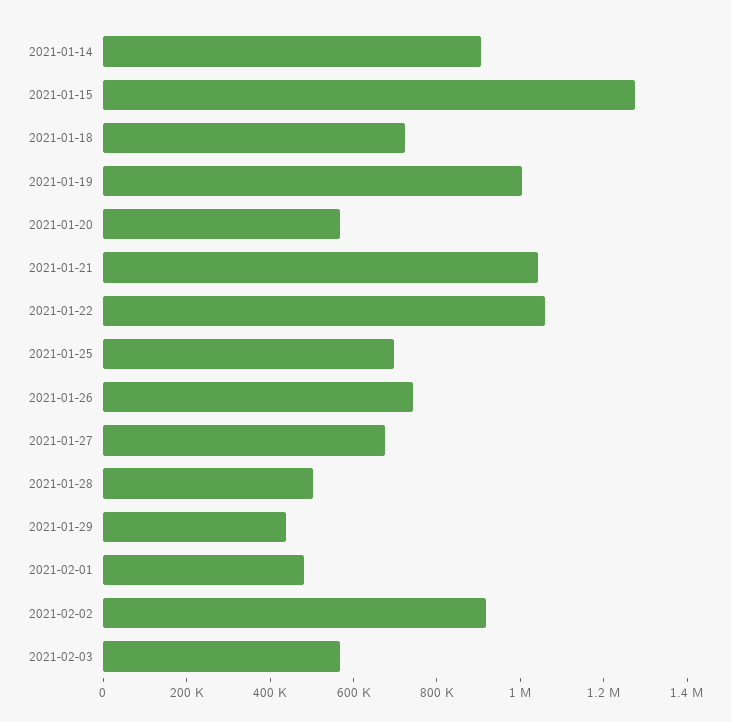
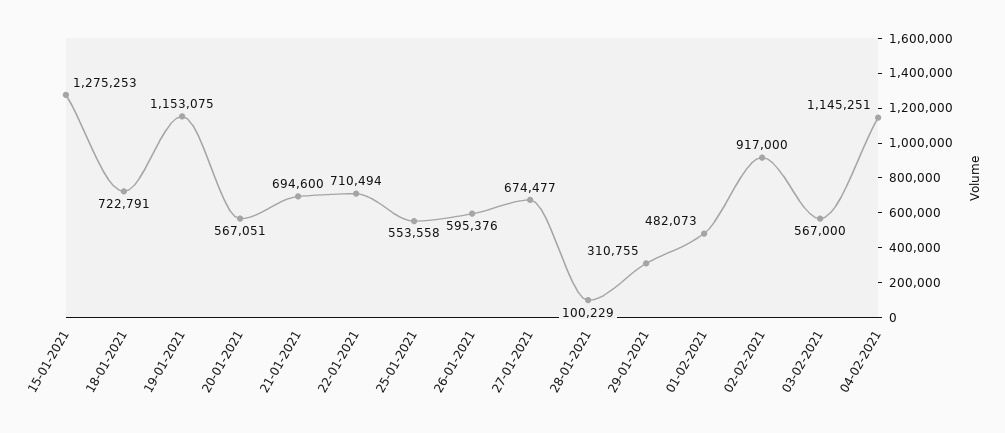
2021-01-14: 900000 -> none
2021-01-19: 1000000 -> 1153075
2021-01-21: 1050000 -> 694600
2021-01-22: 1050000 -> 710494
2021-01-25: 700000 -> 553558
2021-01-26: 750000 -> 595376
2021-01-28: 500000 -> 100229
2021-01-29: 450000 -> 310755
04-02-2021: none -> 1145251

